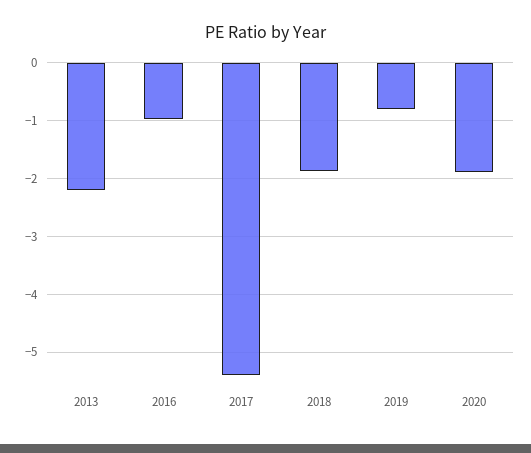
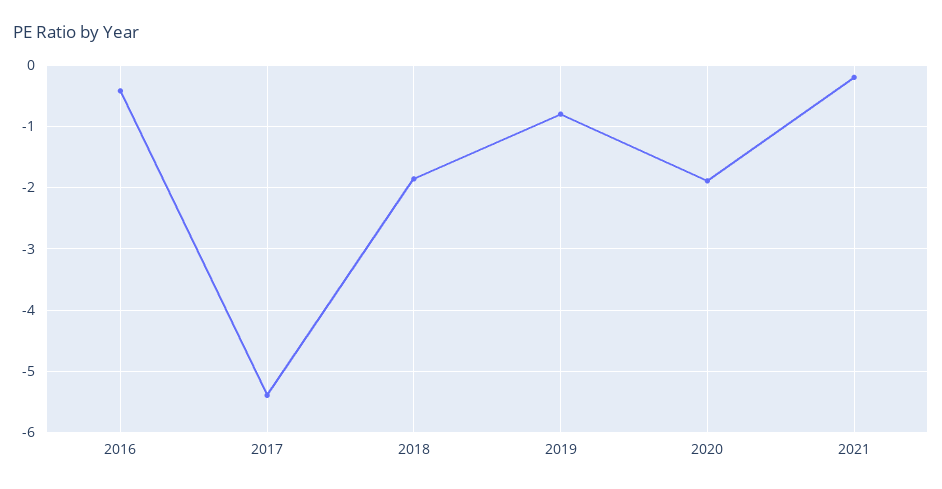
2013: -2.2 -> none
2016: -1 -> -0.4
2021: none -> -0.2

